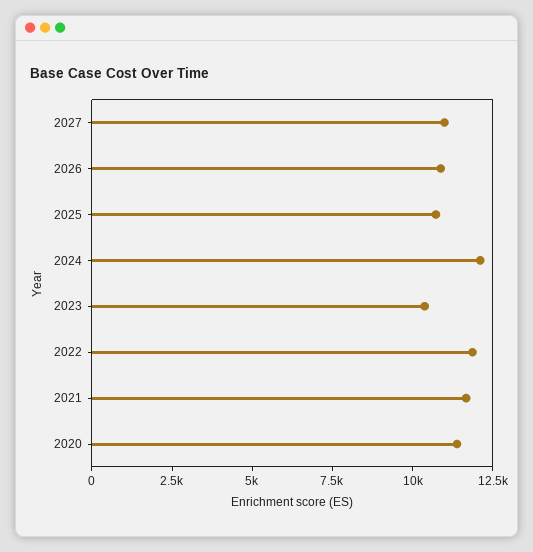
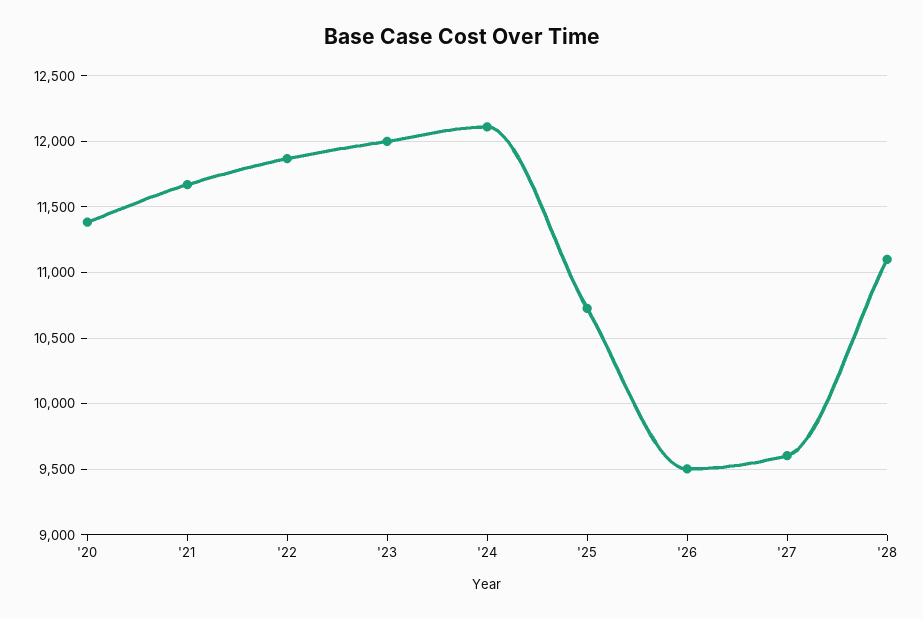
2027: 11000 -> 9600
2026: 11000 -> 9500
2023: 10500 -> 12000
'28: none -> 11100

